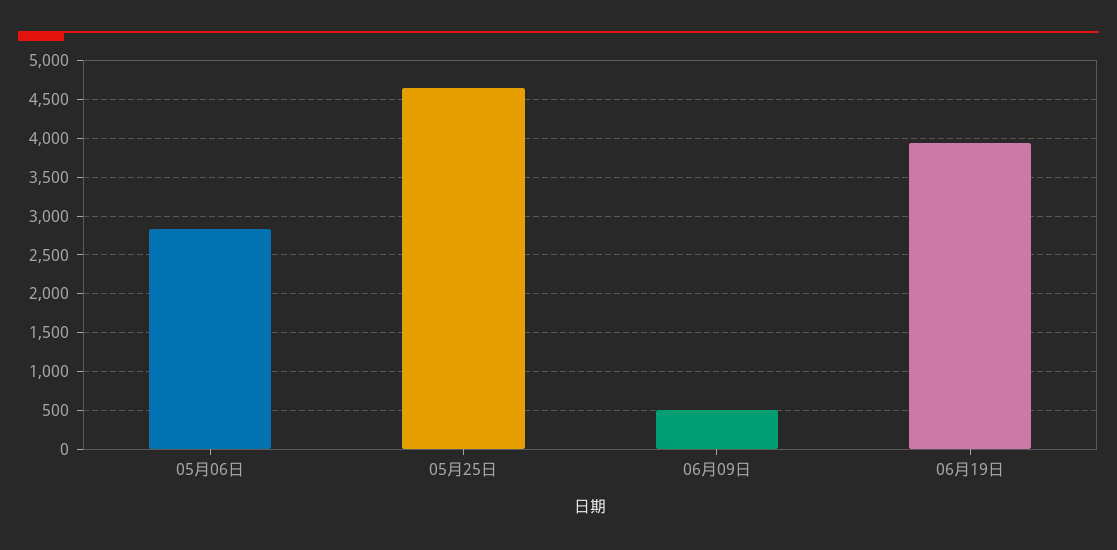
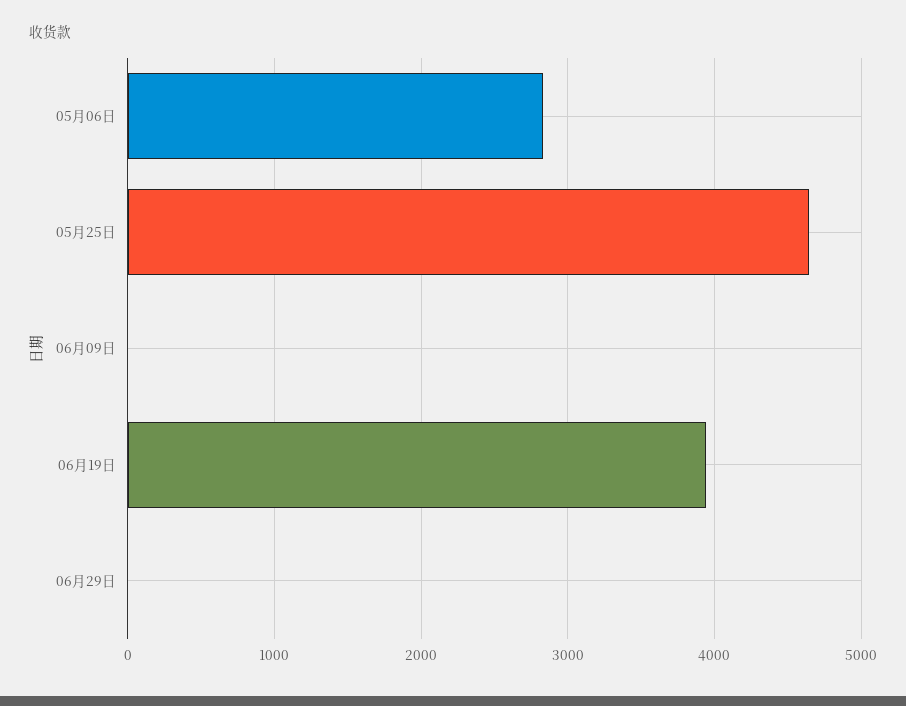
06月09日: 500 -> 0
06月29日: none -> 0

